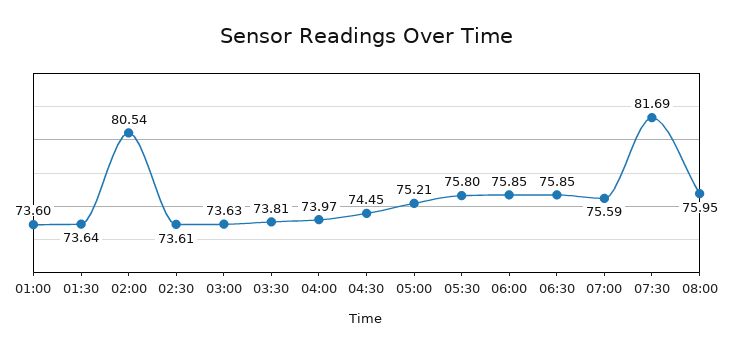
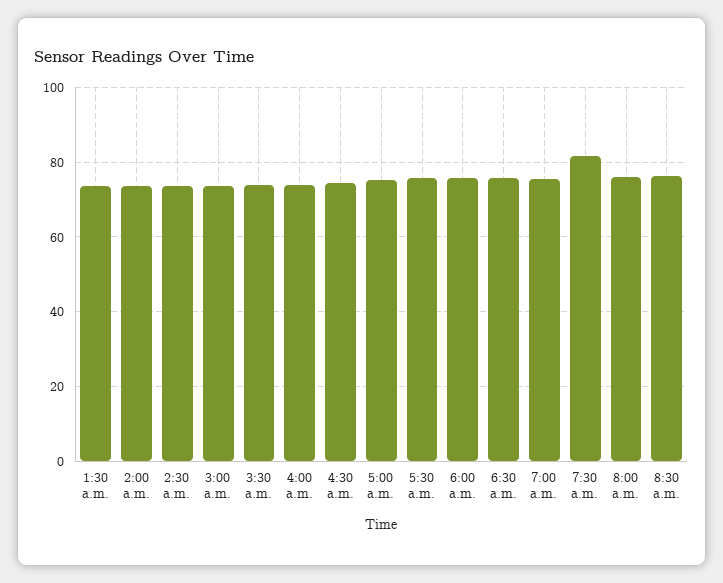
01:00: 73.6 -> none
02:00: 80.54 -> 74
8:30 a.m.: none -> 76

